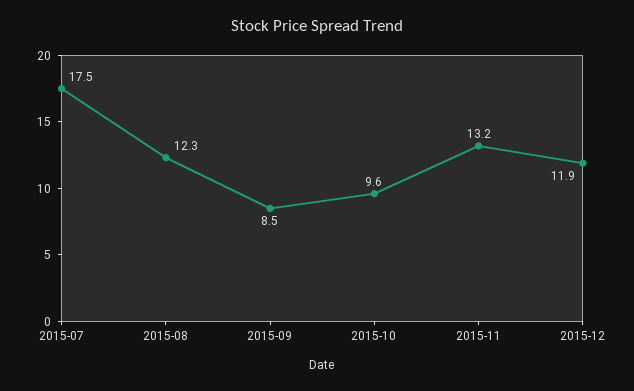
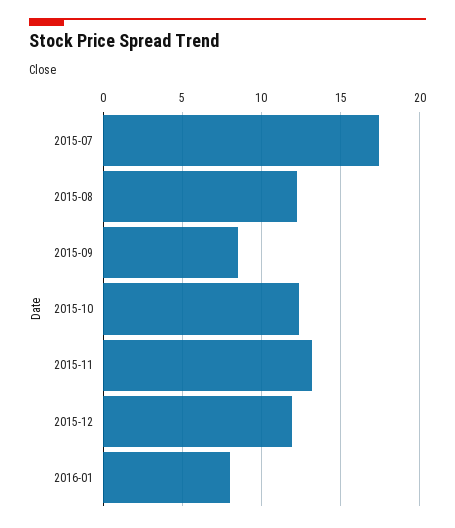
2015-10: 9.6 -> 12.5
2016-01: none -> 8

